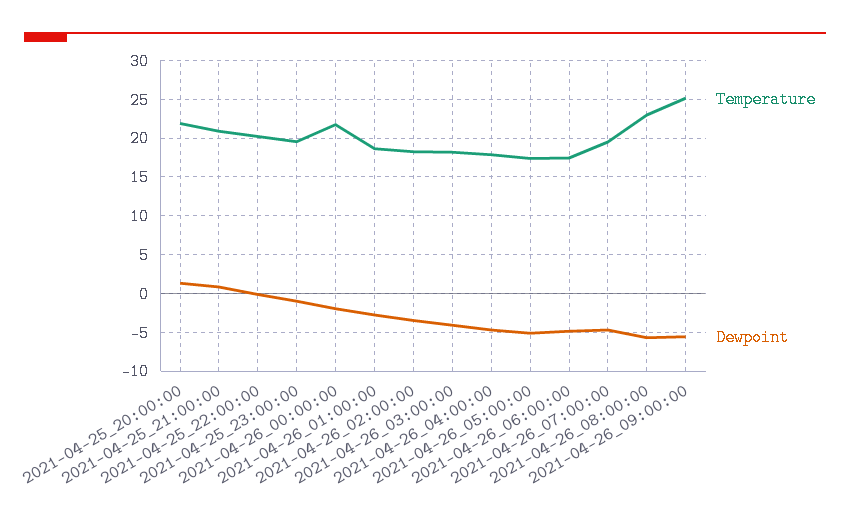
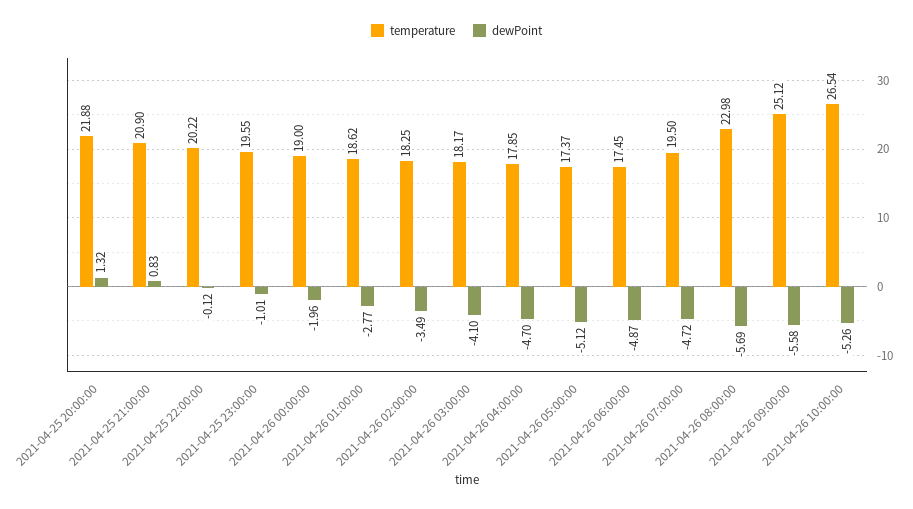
Temperature, 2021-04-26_00:00:00: 22 -> 19
Temperature, 2021-04-26 10:00:00: none -> 26.54
Dewpoint, 2021-04-26 10:00:00: none -> -5.26

